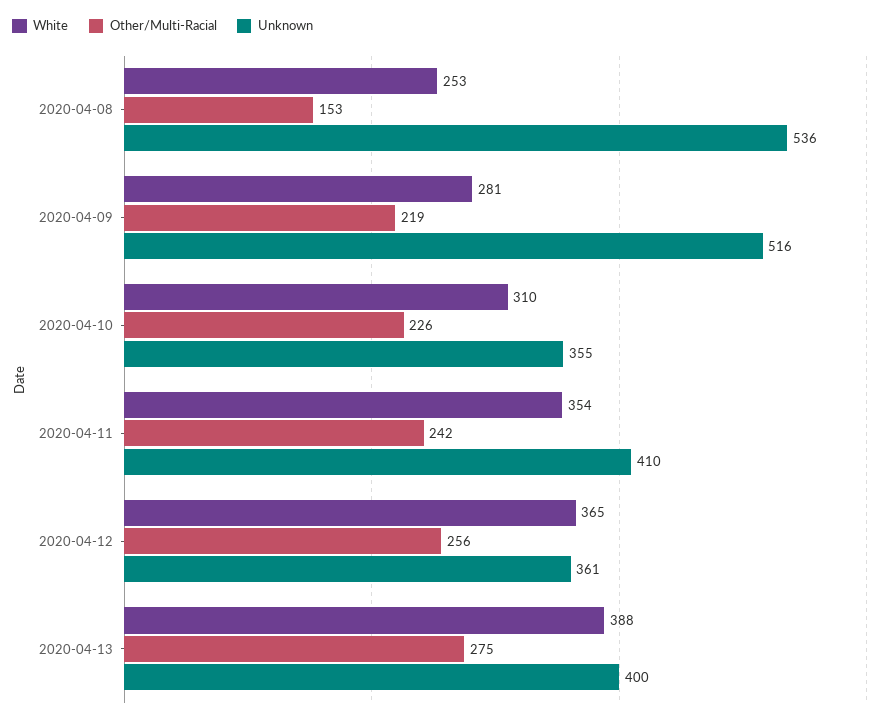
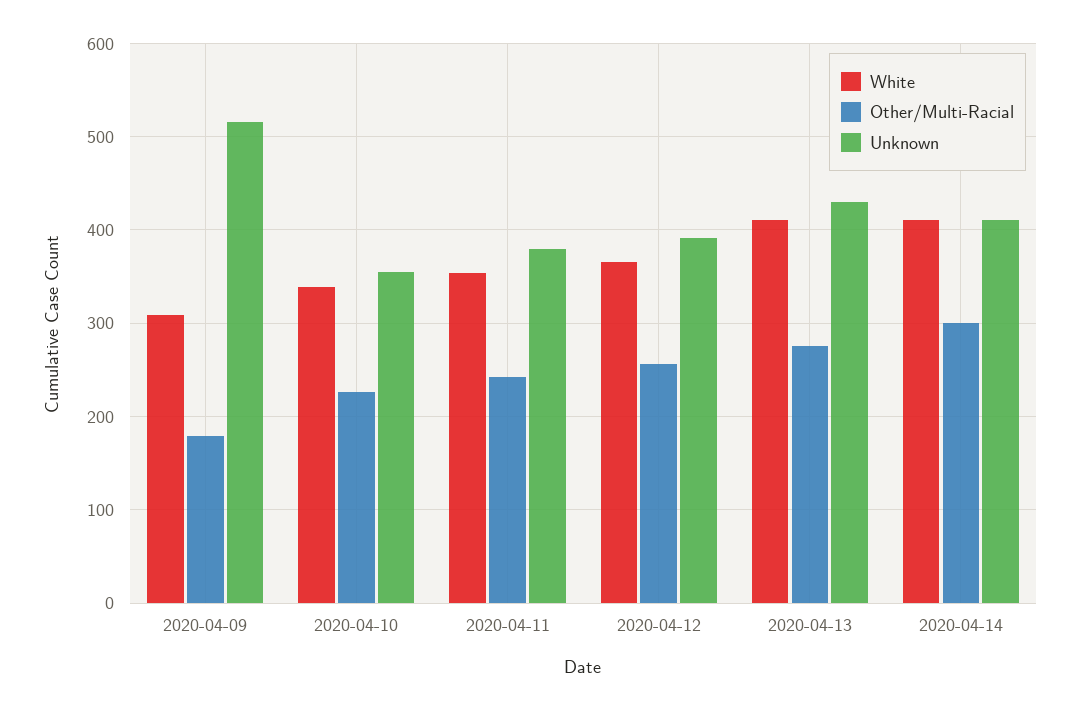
White, 2020-04-08: 253 -> none
Other/Multi-Racial, 2020-04-08: 153 -> none
Unknown, 2020-04-08: 536 -> none
White, 2020-04-09: 281 -> 310
Other/Multi-Racial, 2020-04-09: 219 -> 180
White, 2020-04-10: 310 -> 340
Unknown, 2020-04-11: 410 -> 380
Unknown, 2020-04-12: 361 -> 390
White, 2020-04-13: 388 -> 410
Unknown, 2020-04-13: 400 -> 430
White, 2020-04-14: none -> 410
Other/Multi-Racial, 2020-04-14: none -> 300
Unknown, 2020-04-14: none -> 410

